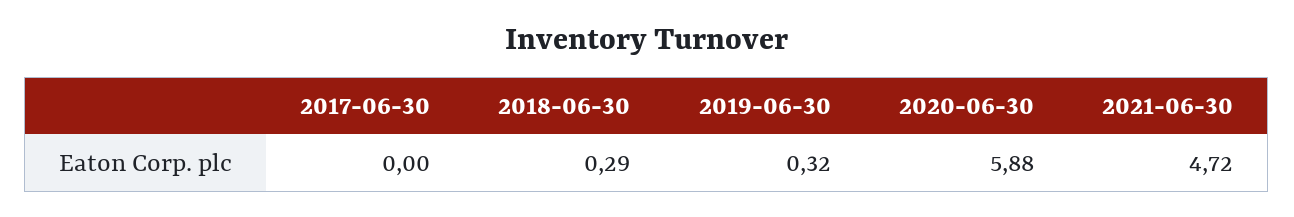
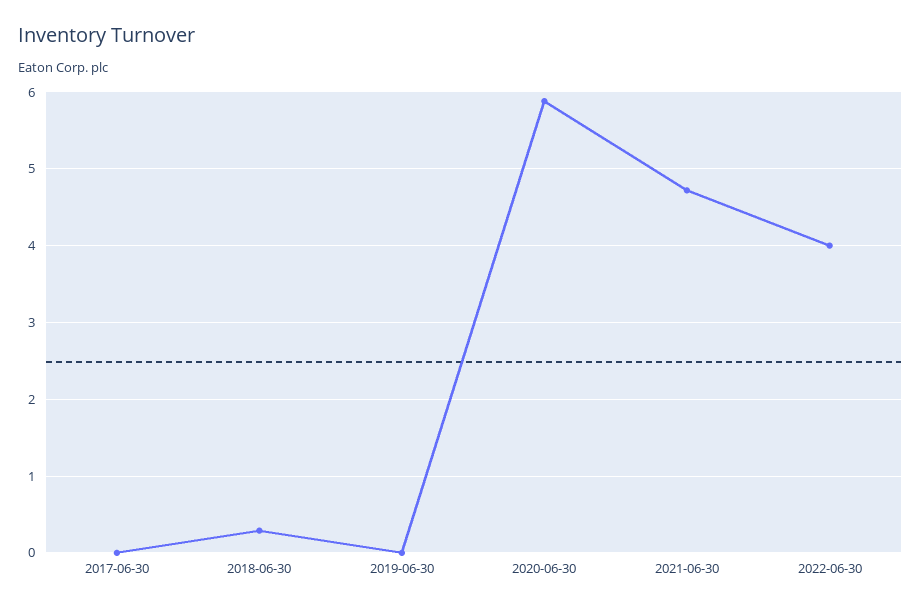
2019-06-30: 0.32 -> 0
2022-06-30: none -> 4

